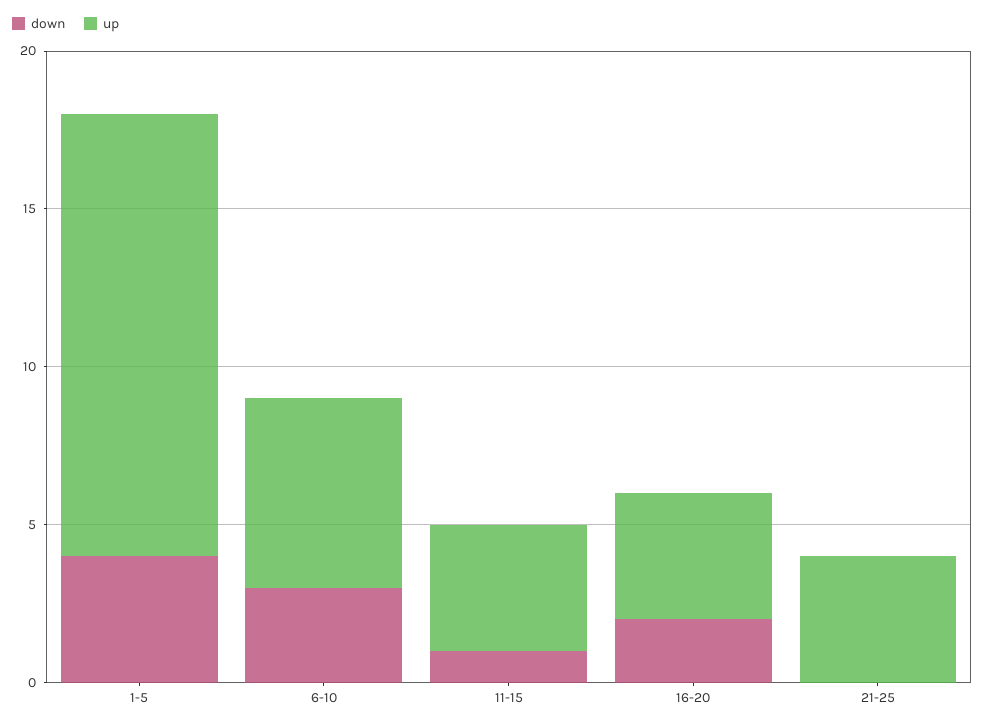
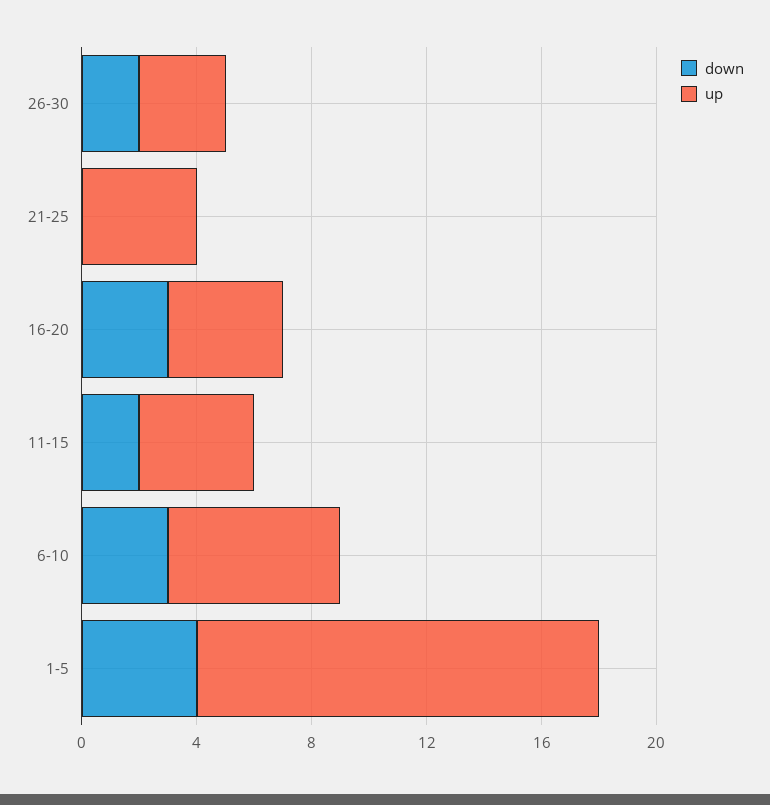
down, 11-15: 1 -> 2
down, 16-20: 2 -> 3
down, 26-30: none -> 2
up, 26-30: none -> 3

